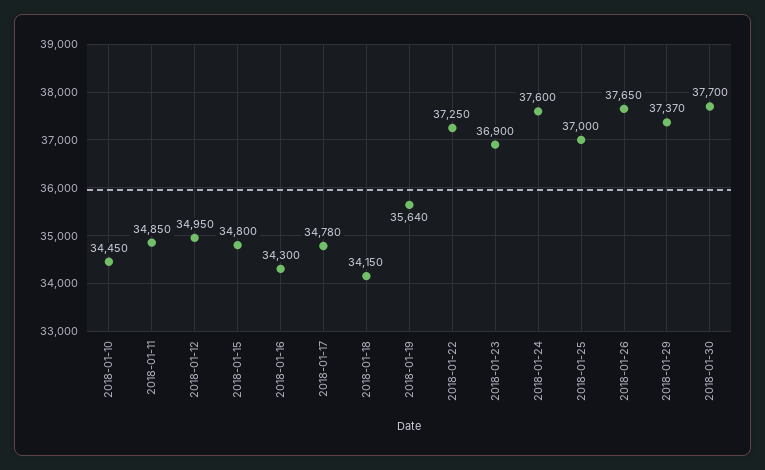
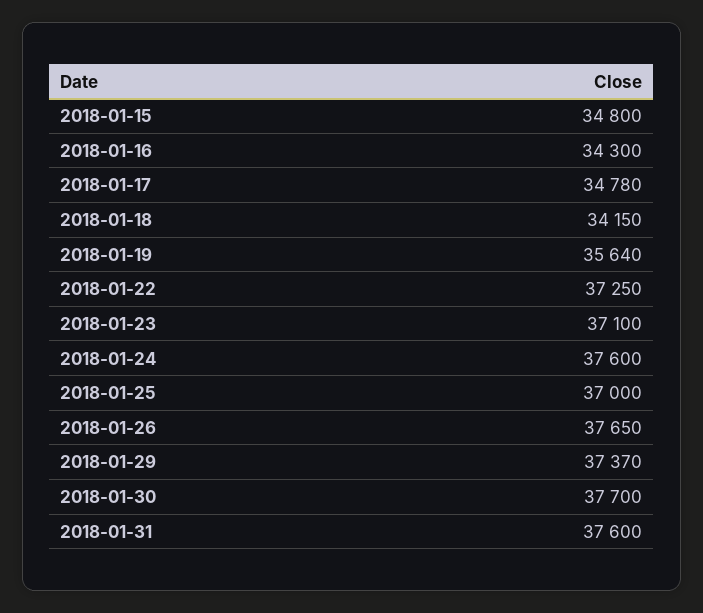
2018-01-10: 34450 -> none
2018-01-11: 34850 -> none
2018-01-12: 34950 -> none
2018-01-23: 36900 -> 37100
2018-01-31: none -> 37600

